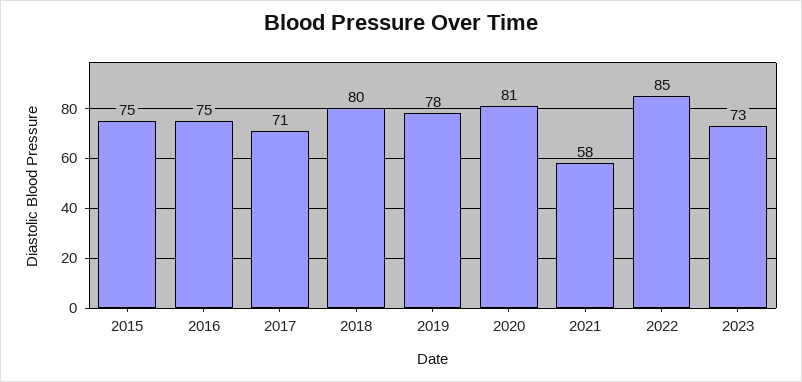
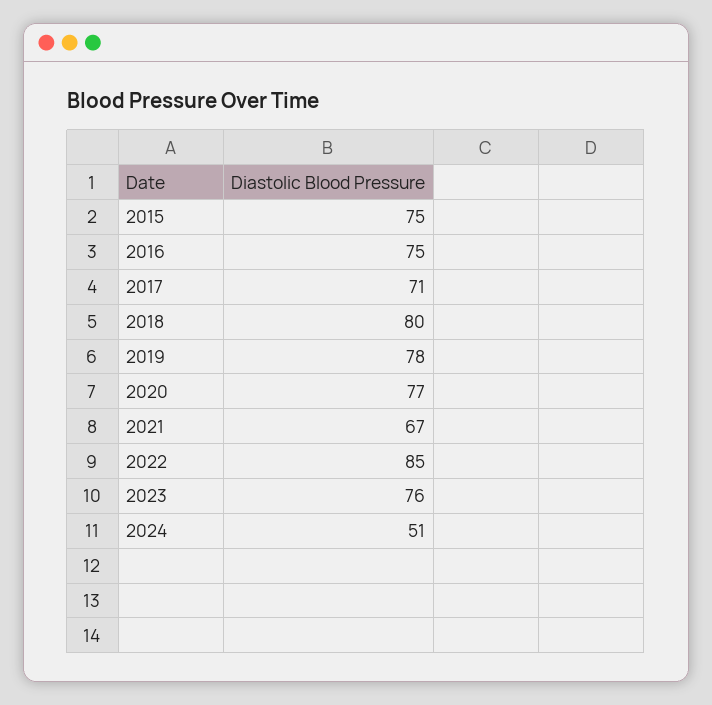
2020: 81 -> 77
2021: 58 -> 67
2023: 73 -> 76
2024: none -> 51

